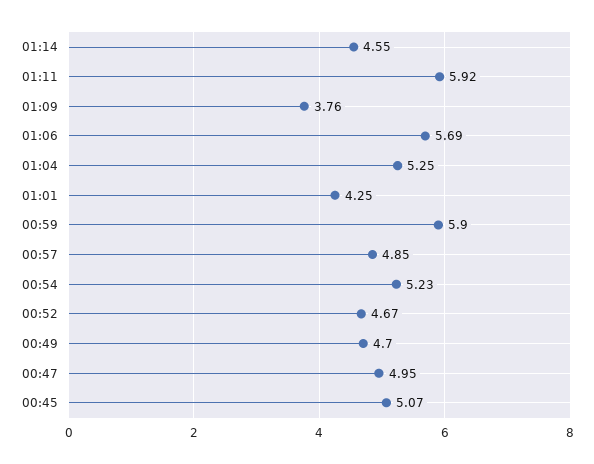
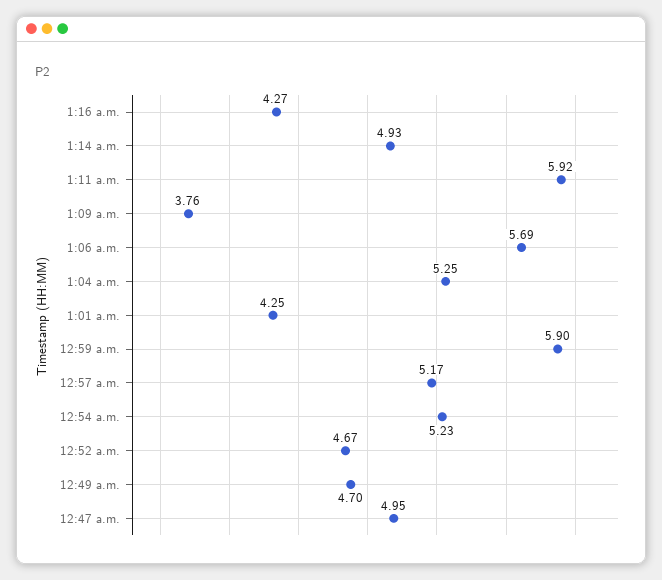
01:14: 4.55 -> 4.93
00:57: 4.85 -> 5.17
00:45: 5.07 -> none
1:16 a.m.: none -> 4.27

